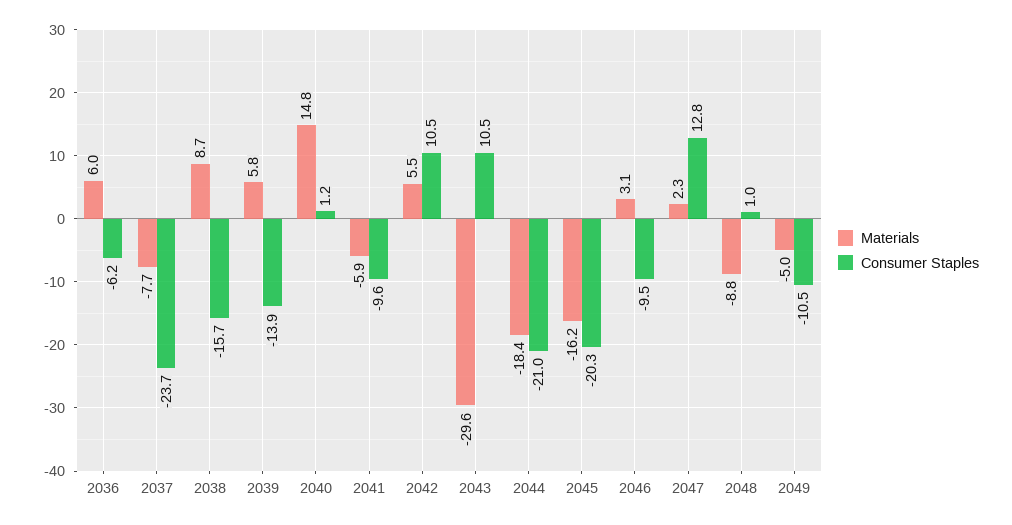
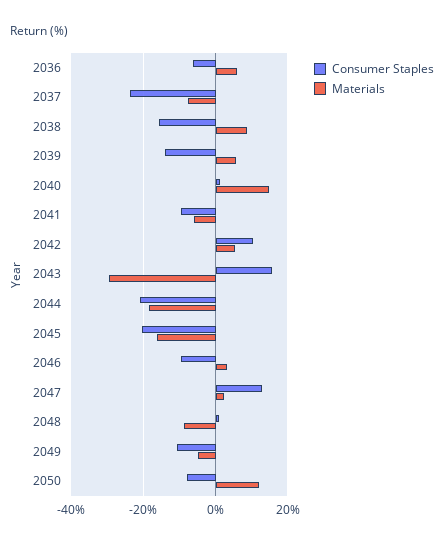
Consumer Staples, 2043: 10.5 -> 16
Consumer Staples, 2050: none -> -8
Materials, 2050: none -> 12

